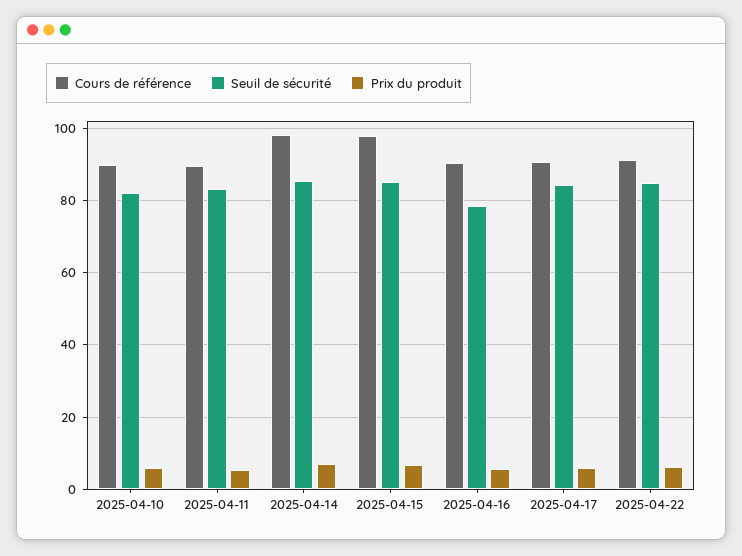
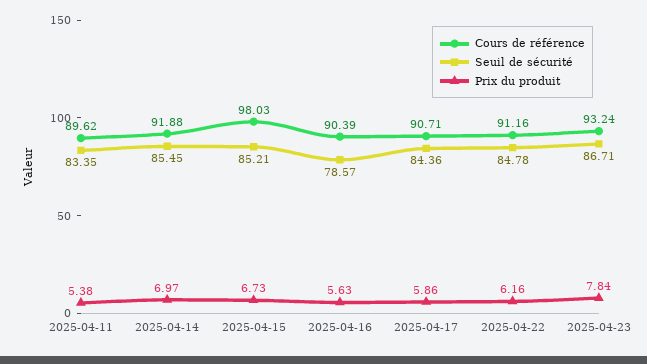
Cours de référence, 2025-04-10: 90 -> none
Seuil de sécurité, 2025-04-10: 82 -> none
Prix du produit, 2025-04-10: 6 -> none
Cours de référence, 2025-04-14: 98 -> 91.88
Cours de référence, 2025-04-23: none -> 93.24
Seuil de sécurité, 2025-04-23: none -> 86.71
Prix du produit, 2025-04-23: none -> 7.84

